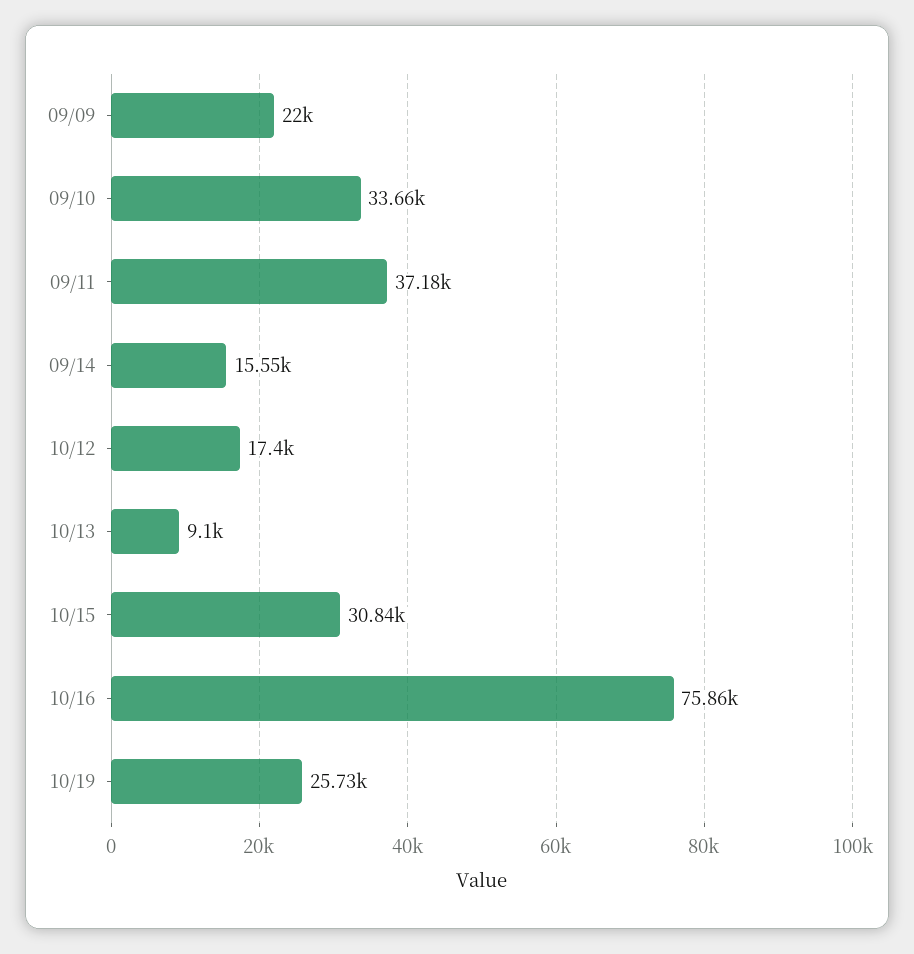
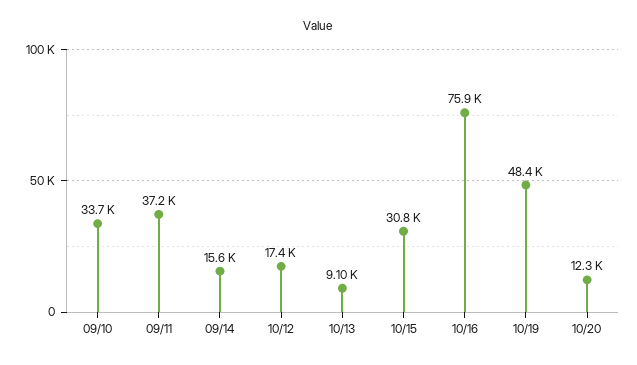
09/09: 22000 -> none
10/19: 25730 -> 48400
10/20: none -> 12300

